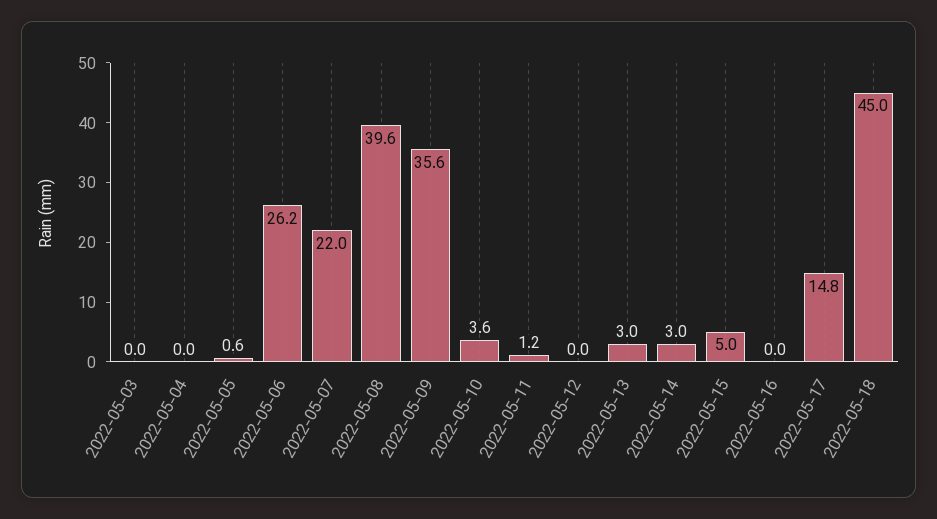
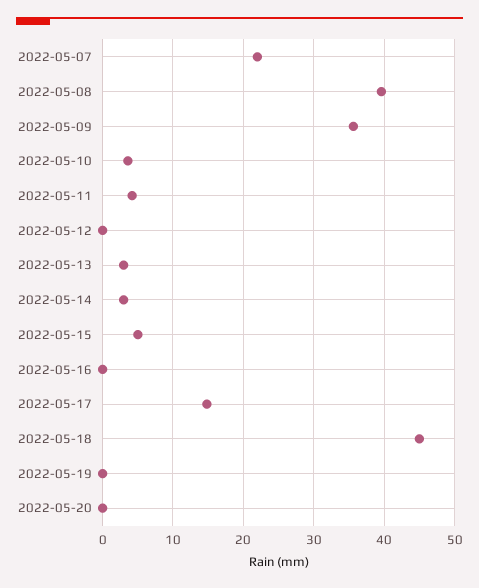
2022-05-03: 0 -> none
2022-05-04: 0 -> none
2022-05-05: 0.6 -> none
2022-05-06: 26.2 -> none
2022-05-11: 1.2 -> 4
2022-05-19: none -> 0
2022-05-20: none -> 0

